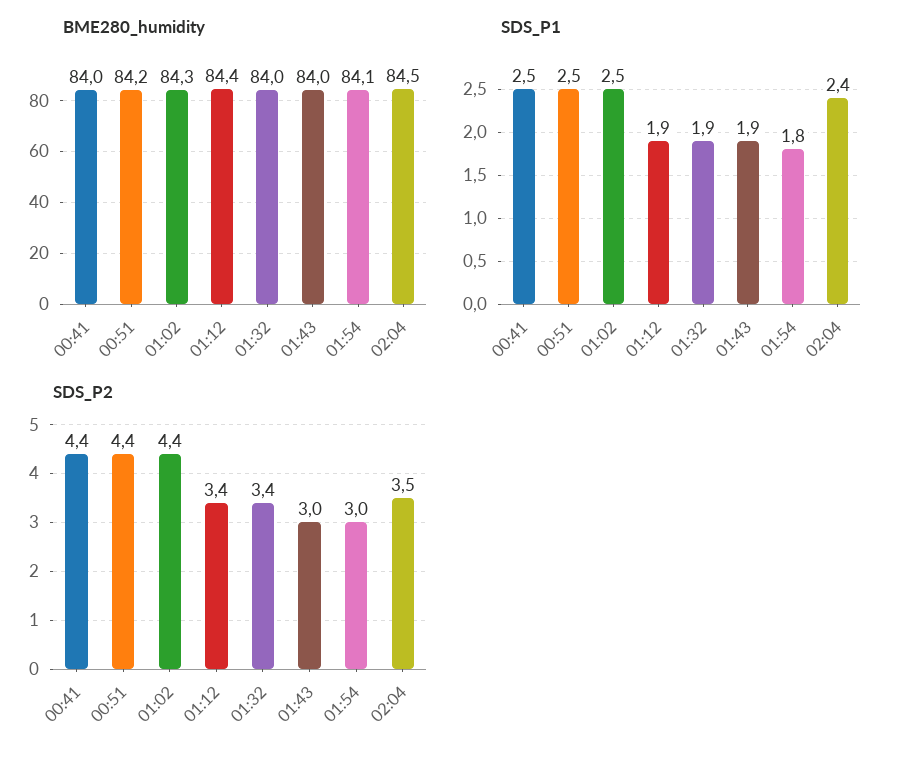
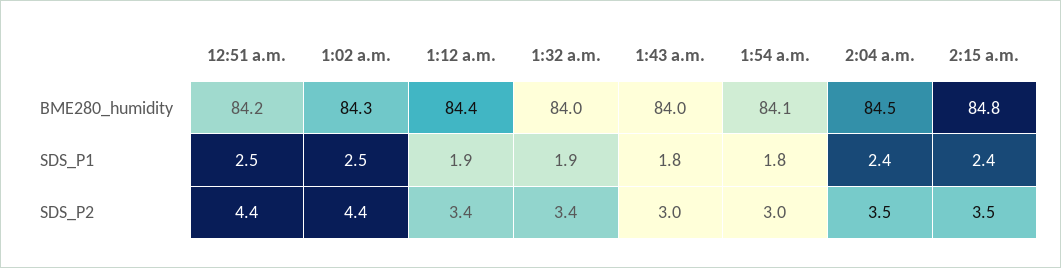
BME280_humidity, 00:41: 84 -> none
SDS_P1, 00:41: 2.5 -> none
SDS_P1, 01:43: 1.9 -> 1.8
SDS_P2, 00:41: 4.4 -> none
BME280_humidity, 2:15 a.m.: none -> 84.8
SDS_P1, 2:15 a.m.: none -> 2.4
SDS_P2, 2:15 a.m.: none -> 3.5

